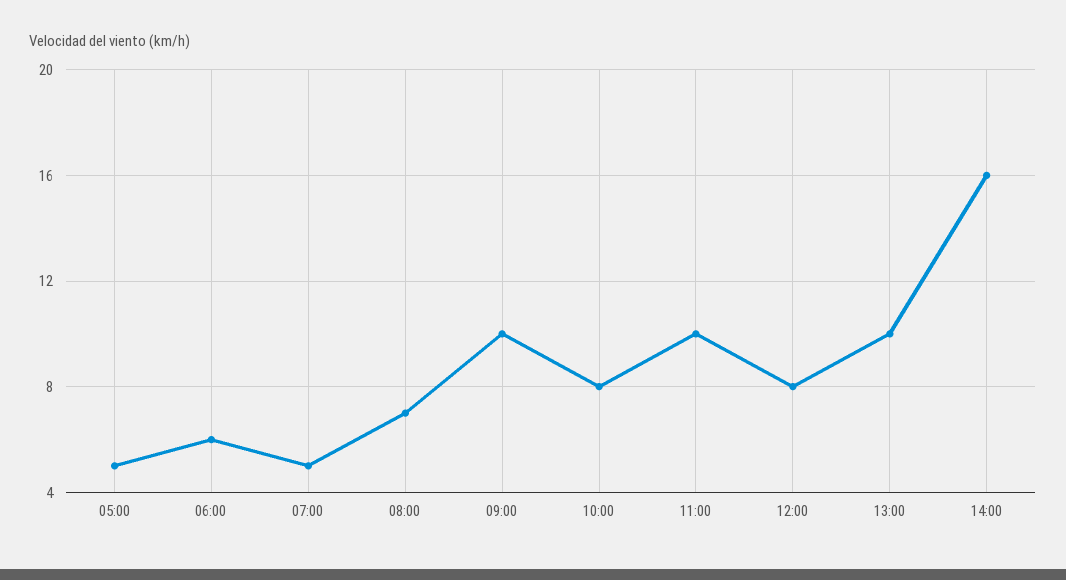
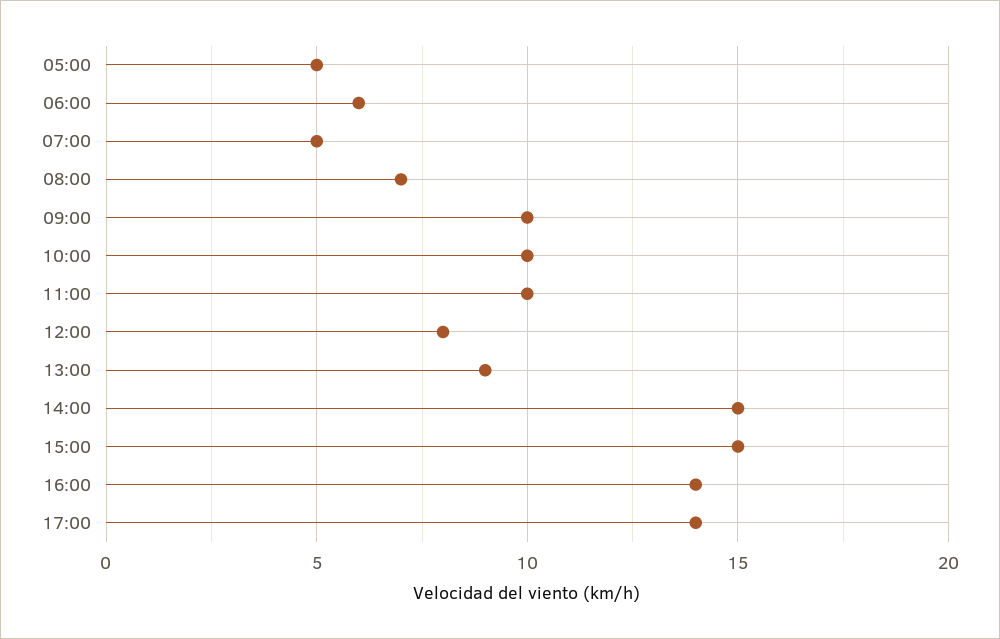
10:00: 8 -> 10
13:00: 10 -> 9
14:00: 16 -> 15
15:00: none -> 15
16:00: none -> 14
17:00: none -> 14

